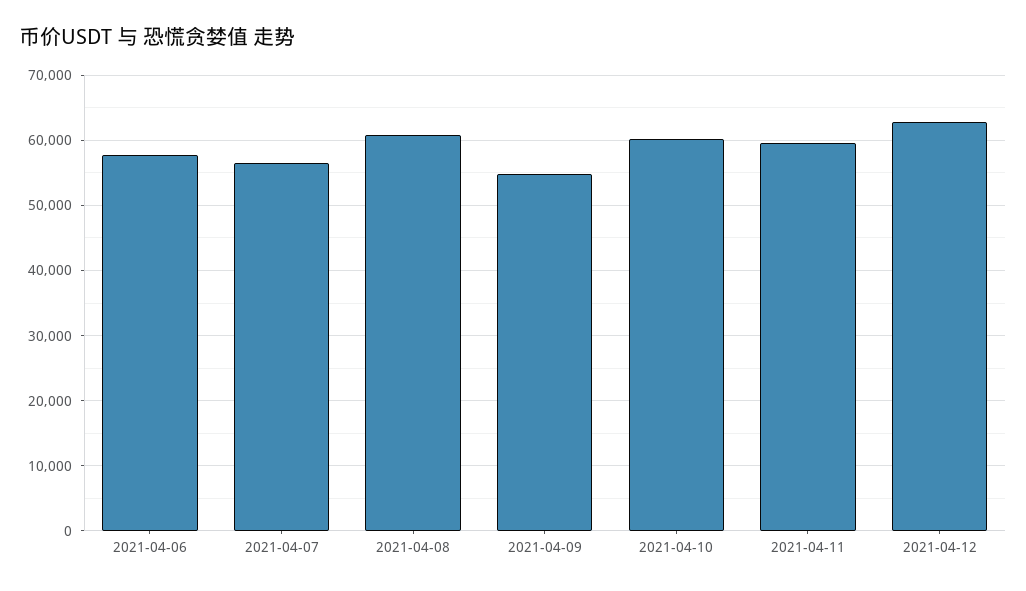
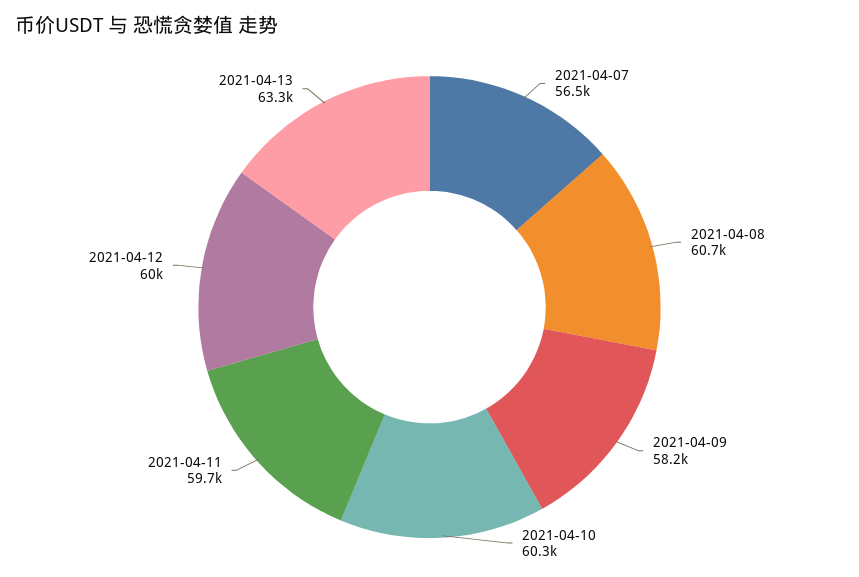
2021-04-06: 58000 -> none
2021-04-09: 55000 -> 58200
2021-04-12: 63000 -> 60000
2021-04-13: none -> 63300

